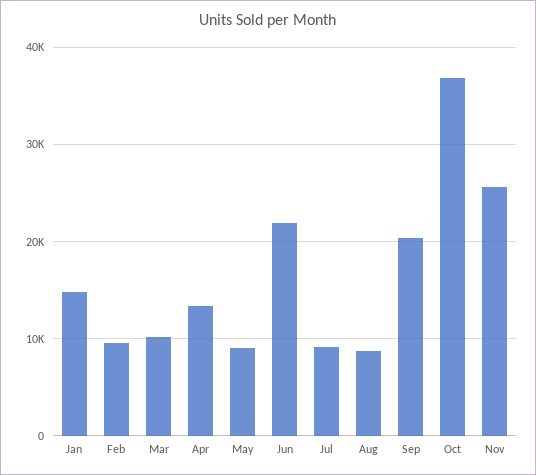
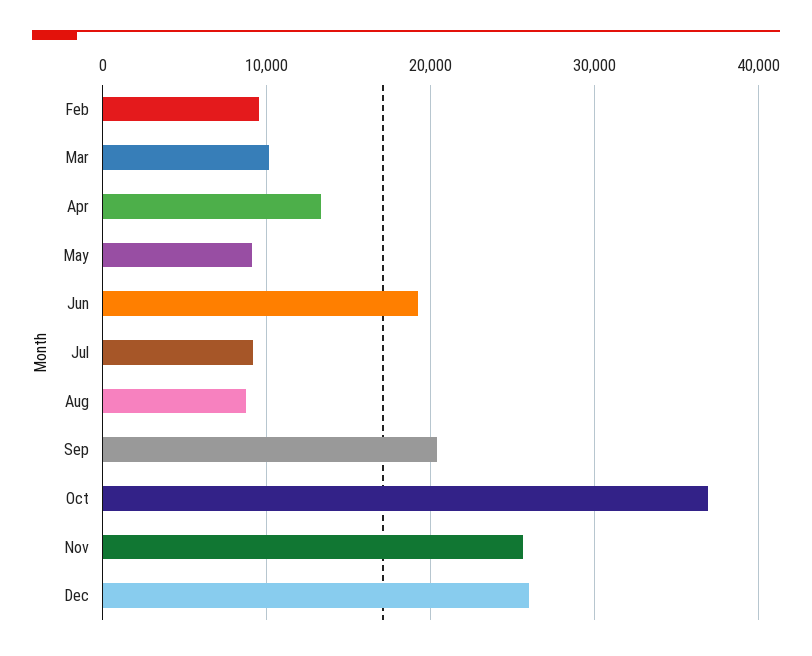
Jan: 15000 -> none
Jun: 22000 -> 19000
Dec: none -> 26000

